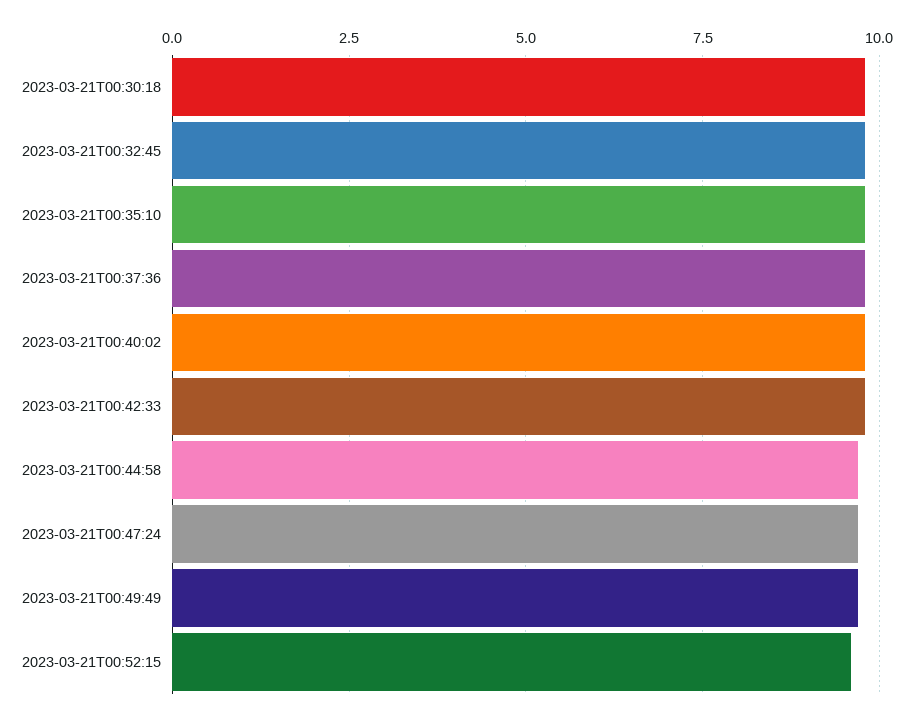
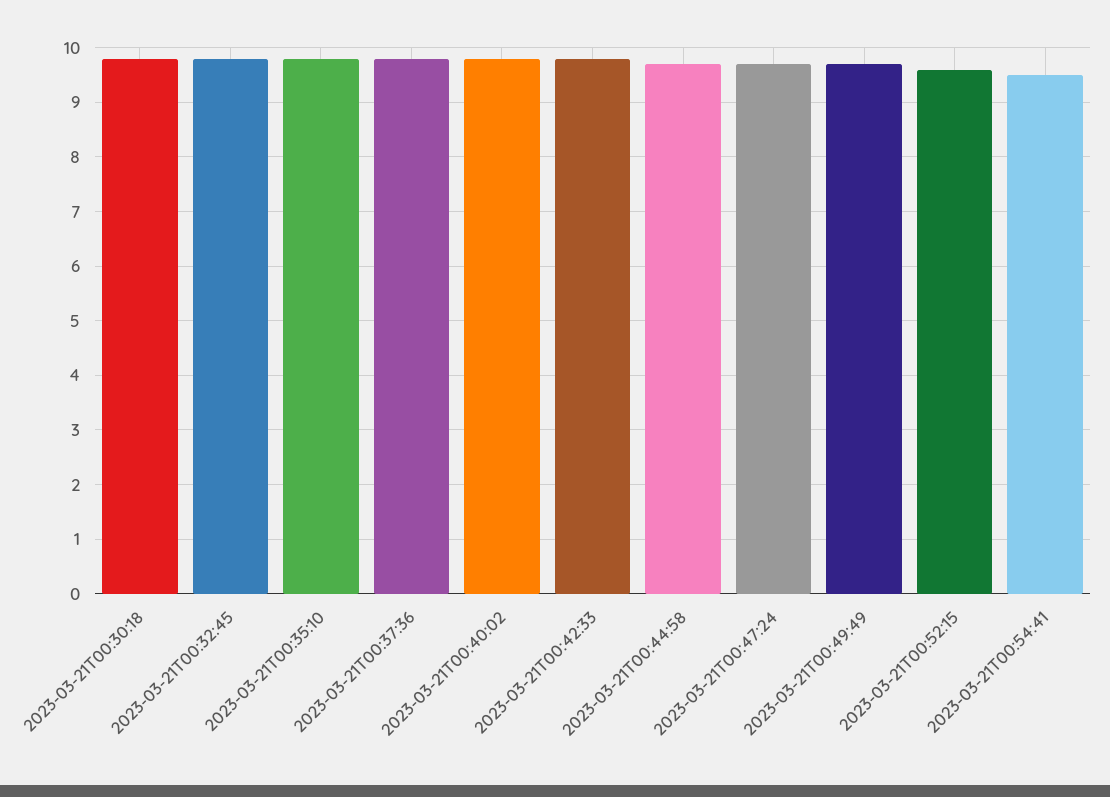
2023-03-21T00:54:41: none -> 9.5

